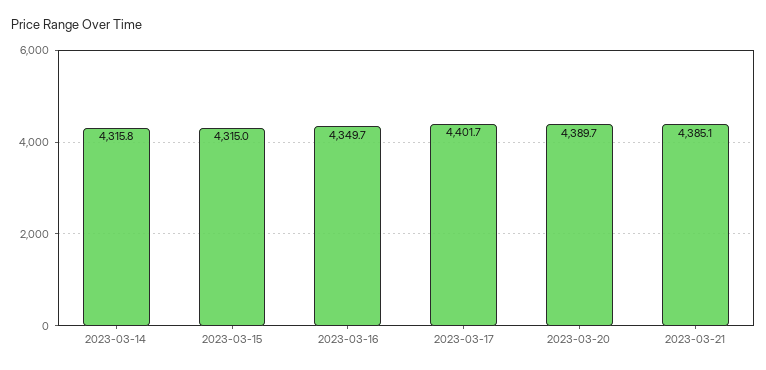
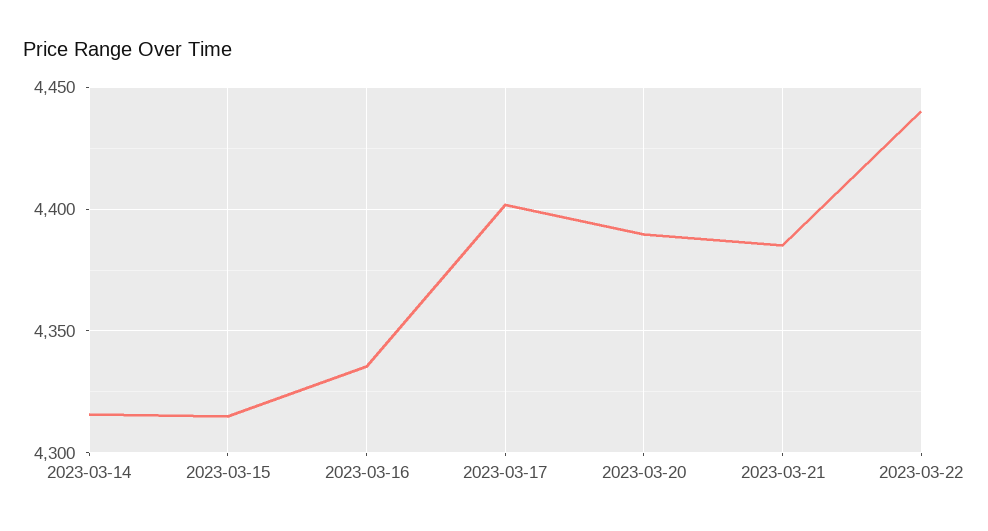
2023-03-16: 4349.7 -> 4335
2023-03-22: none -> 4440

